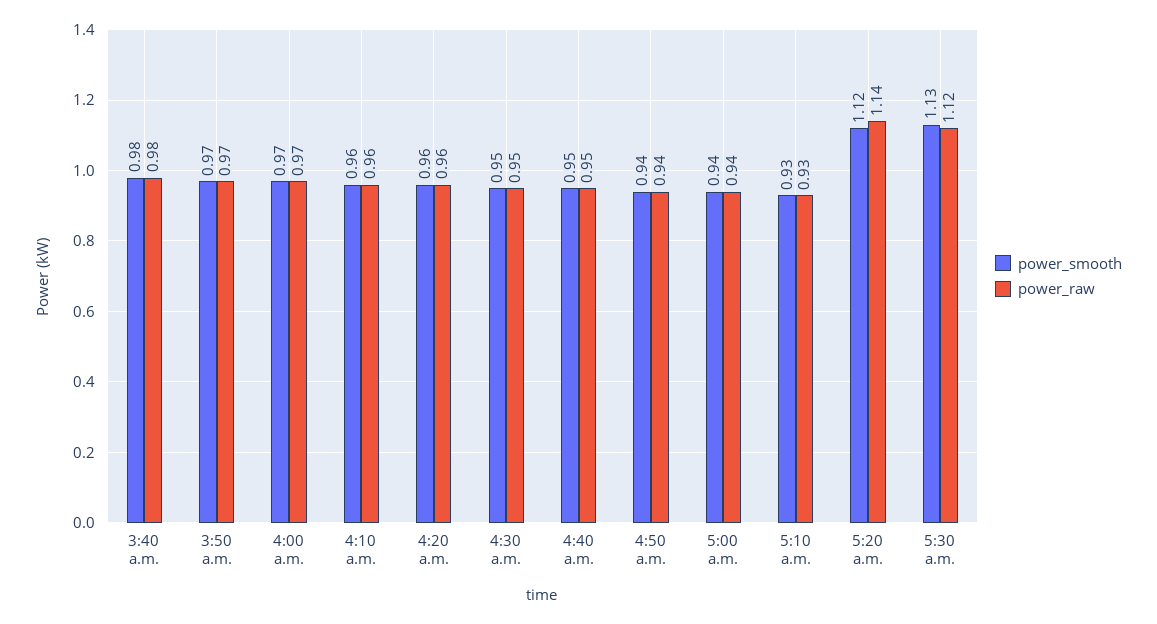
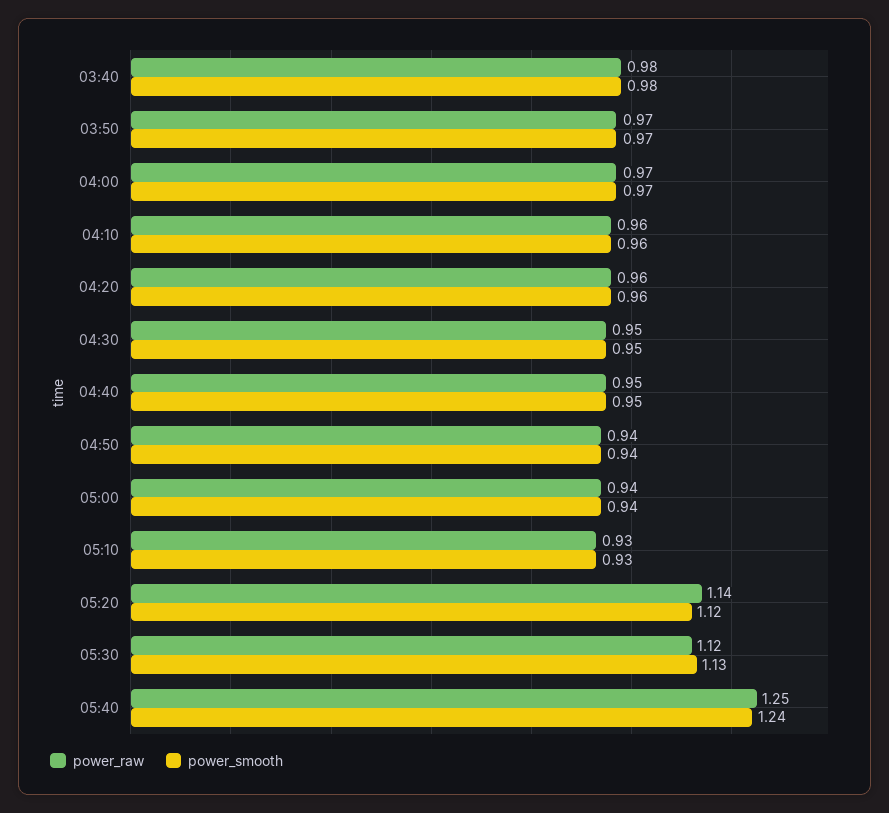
power_raw, 05:40: none -> 1.25
power_smooth, 05:40: none -> 1.24

